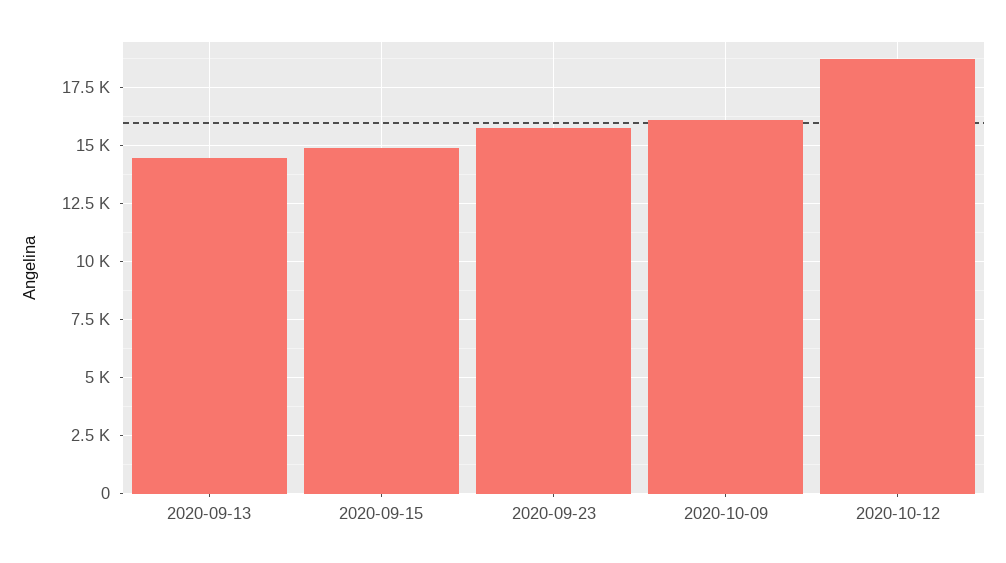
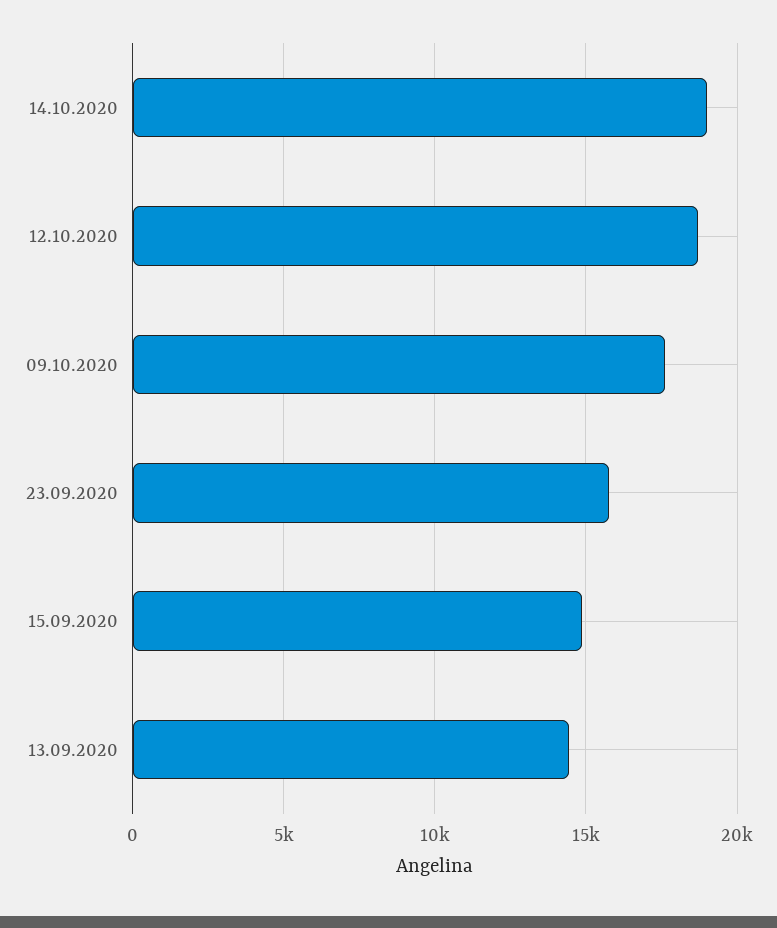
2020-10-09: 16000 -> 17500
14.10.2020: none -> 19000

